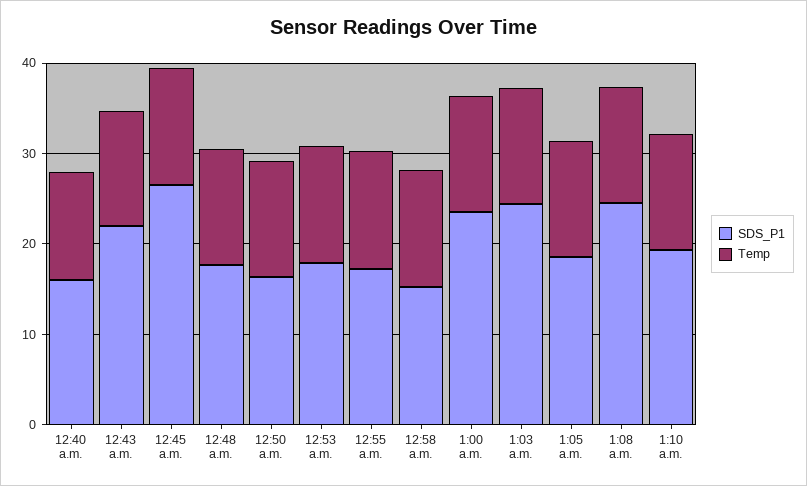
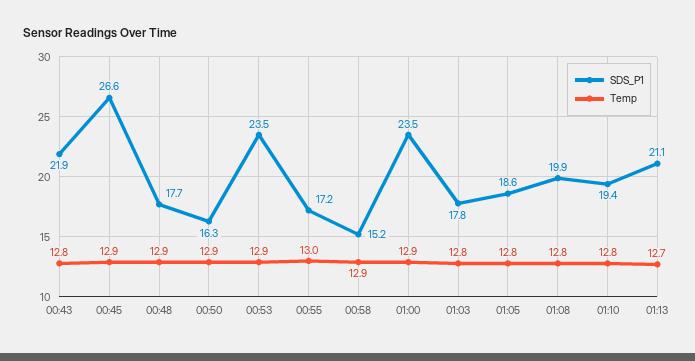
SDS_P1, 12:40 a.m.: 16 -> none
Temp, 12:40 a.m.: 12 -> none
SDS_P1, 12:53 a.m.: 18 -> 23.5
SDS_P1, 1:03 a.m.: 24 -> 17.8
SDS_P1, 1:08 a.m.: 24 -> 19.9
SDS_P1, 01:13: none -> 21.1
Temp, 01:13: none -> 12.7

